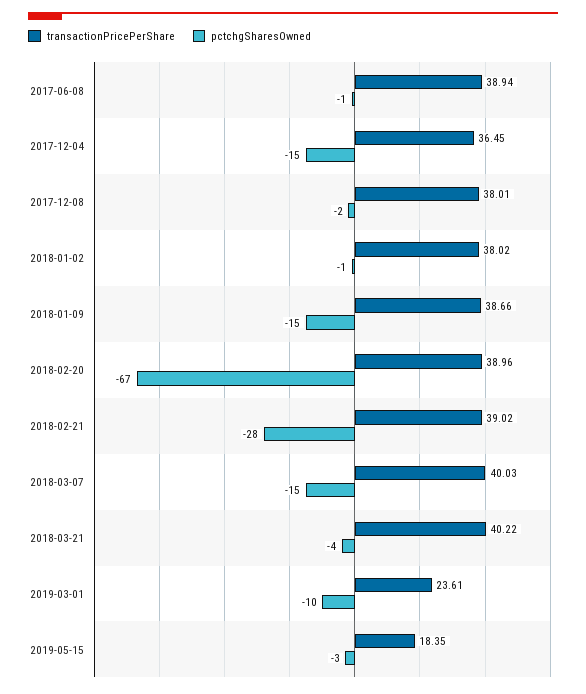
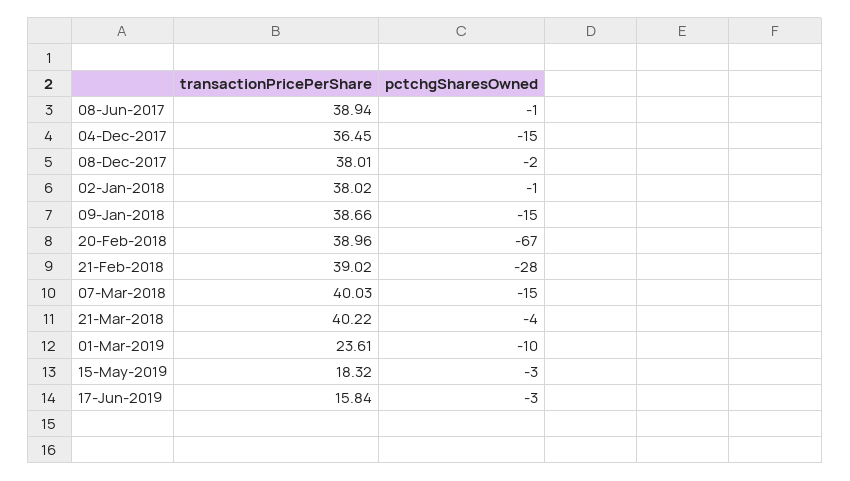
transactionPricePerShare, 2019-05-15: 18.35 -> 18.32
transactionPricePerShare, 17-Jun-2019: none -> 15.84
pctchgSharesOwned, 17-Jun-2019: none -> -3

